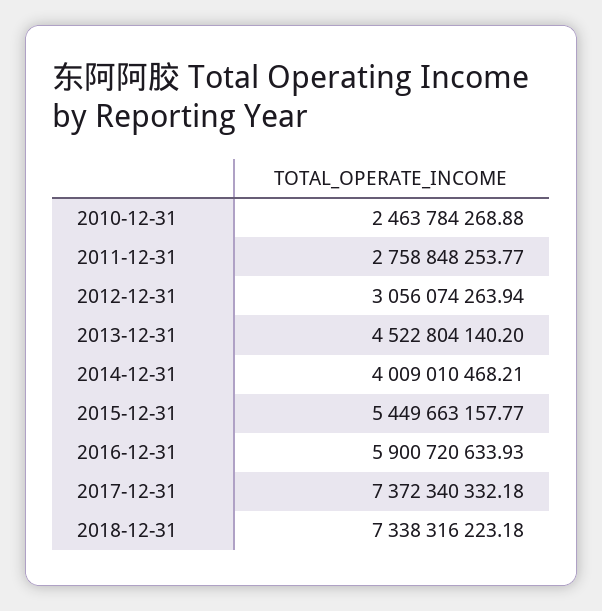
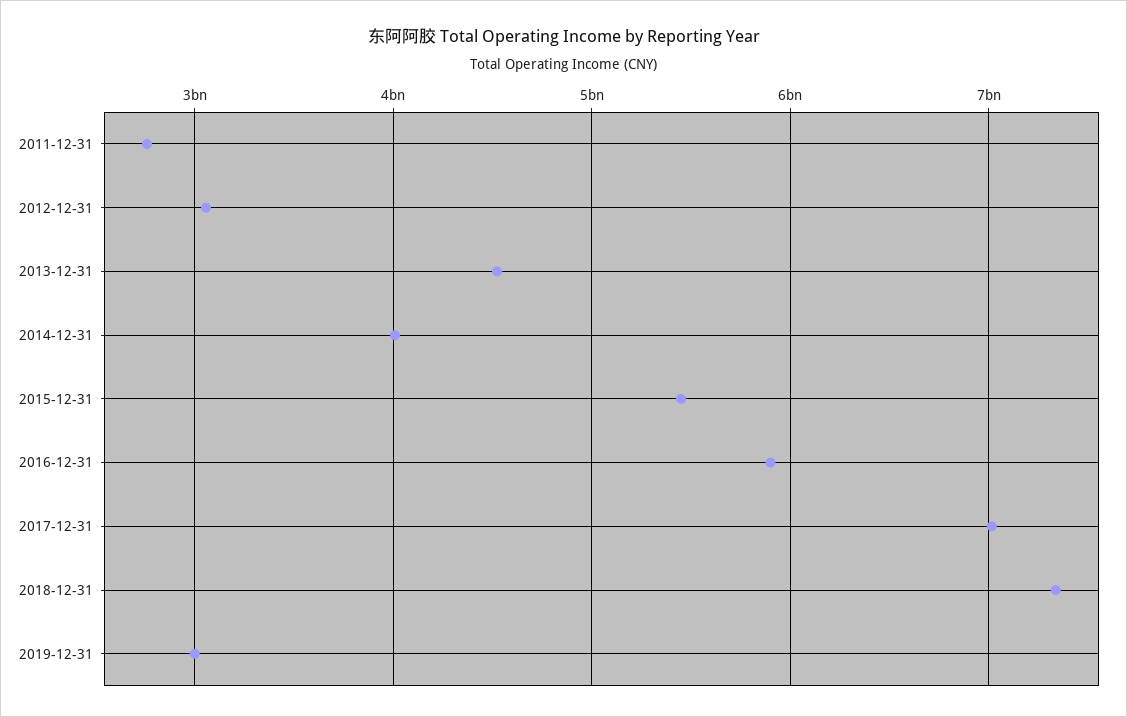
2010-12-31: 2463784268.88 -> none
2017-12-31: 7372340332.18 -> 7000000000
2019-12-31: none -> 3000000000

